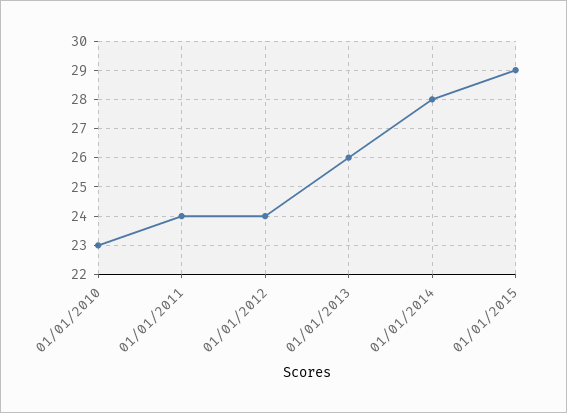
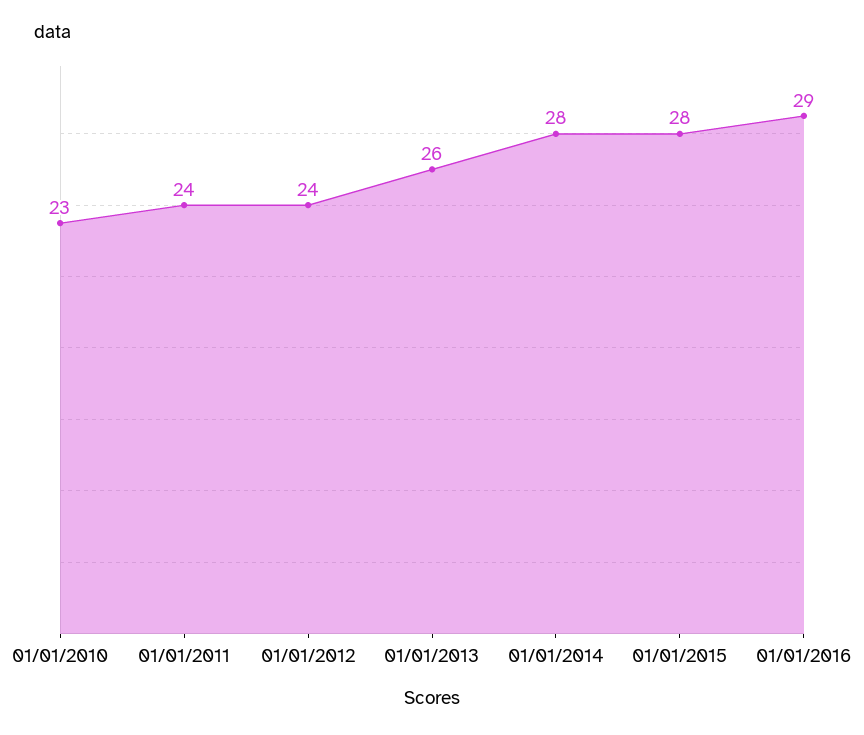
01/01/2015: 29 -> 28
01/01/2016: none -> 29

